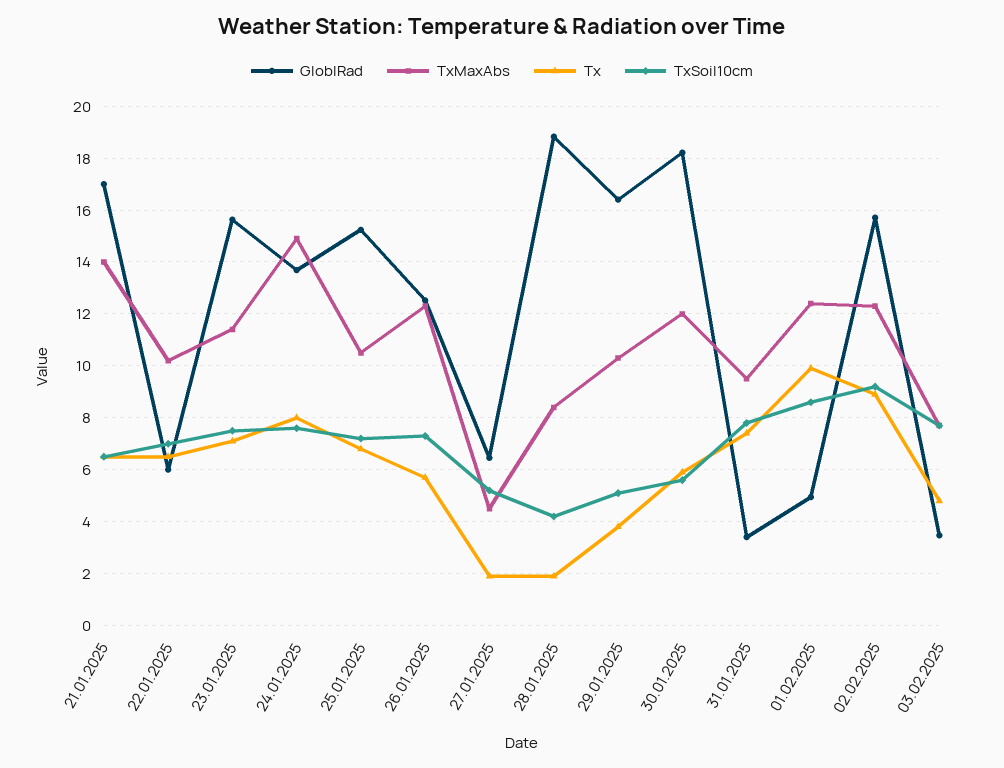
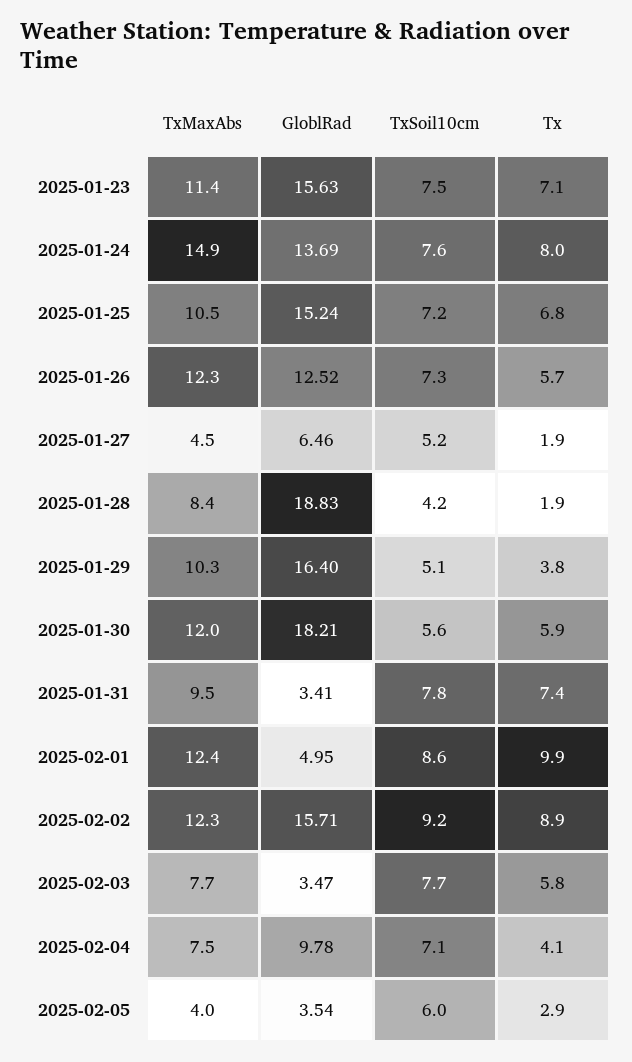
GloblRad, 21.01.2025: 17 -> none
TxMaxAbs, 21.01.2025: 14 -> none
Tx, 21.01.2025: 6.5 -> none
TxSoil10cm, 21.01.2025: 6.5 -> none
GloblRad, 22.01.2025: 6 -> none
TxMaxAbs, 22.01.2025: 10.25 -> none
Tx, 22.01.2025: 6.5 -> none
TxSoil10cm, 22.01.2025: 7 -> none
Tx, 03.02.2025: 4.75 -> 5.8
TxMaxAbs, 2025-02-04: none -> 7.5
GloblRad, 2025-02-04: none -> 9.78
TxSoil10cm, 2025-02-04: none -> 7.1
Tx, 2025-02-04: none -> 4.1
TxMaxAbs, 2025-02-05: none -> 4
GloblRad, 2025-02-05: none -> 3.54
TxSoil10cm, 2025-02-05: none -> 6
Tx, 2025-02-05: none -> 2.9

